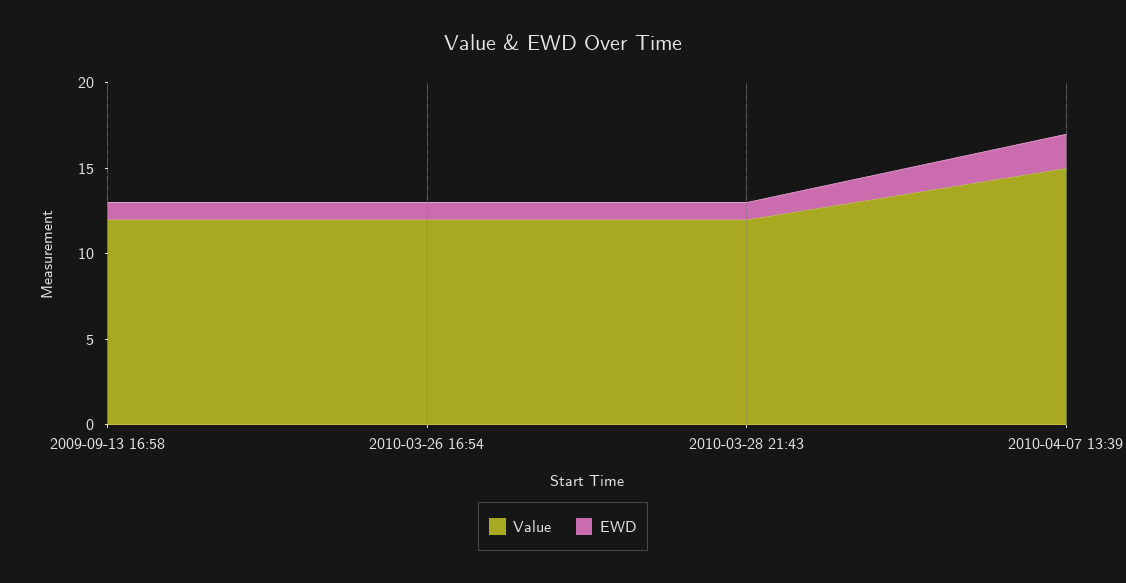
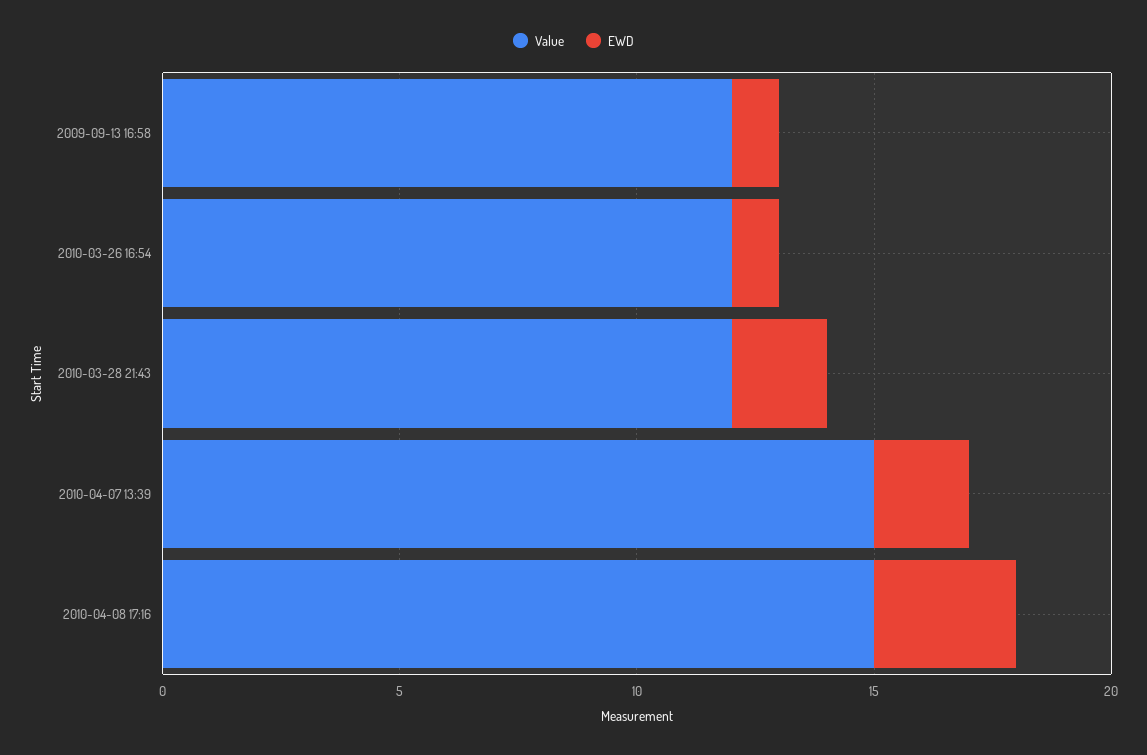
EWD, 2010-03-28 21:43: 1 -> 2
Value, 2010-04-08 17:16: none -> 15
EWD, 2010-04-08 17:16: none -> 3

